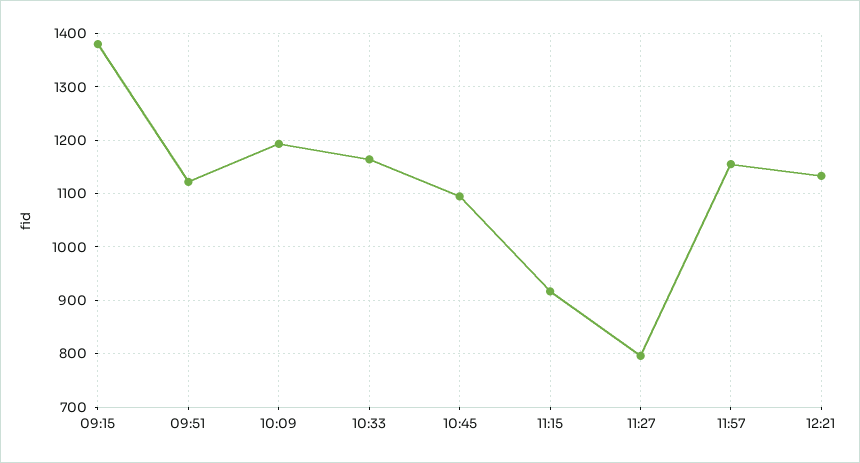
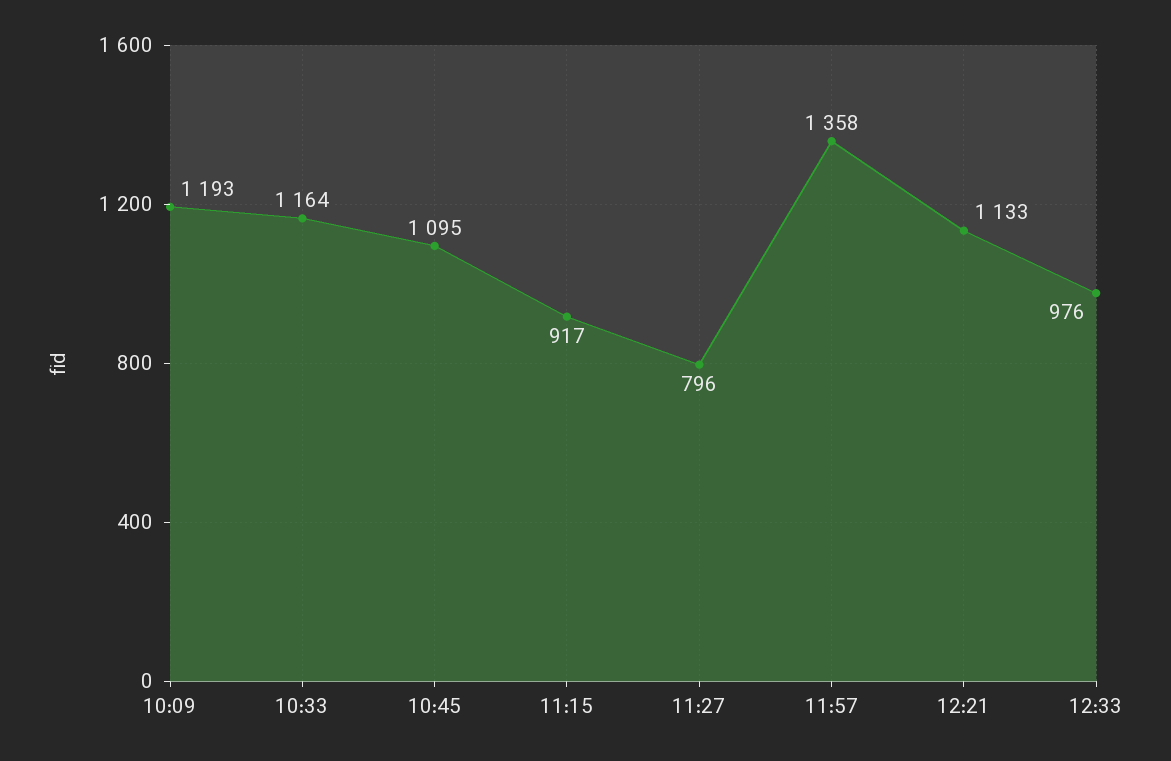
09:15: 1380 -> none
09:51: 1120 -> none
11:57: 1160 -> 1358
12:33: none -> 976

